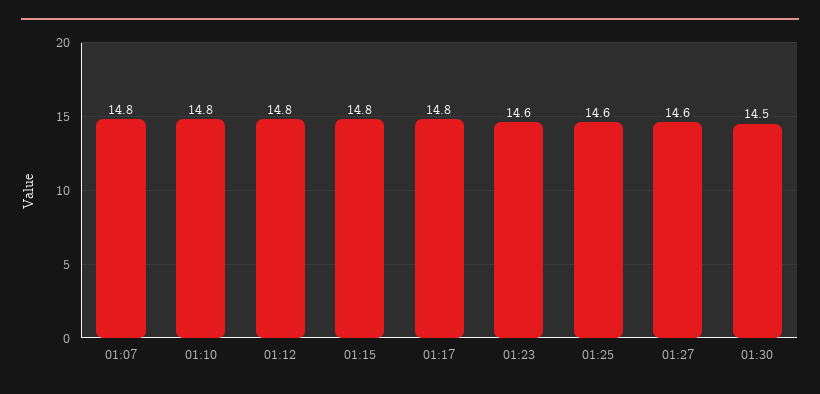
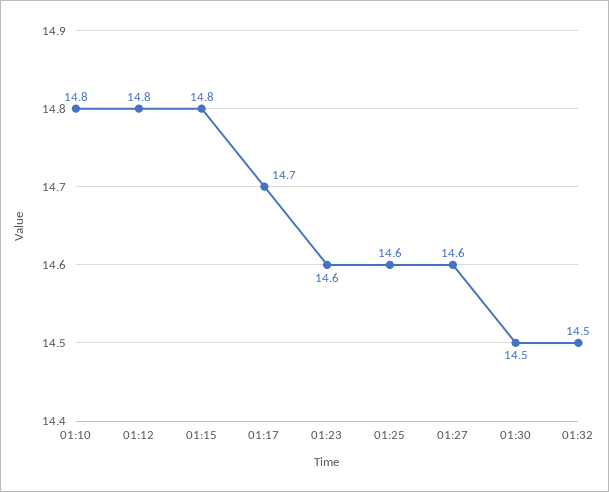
01:07: 14.8 -> none
01:17: 14.8 -> 14.7
01:32: none -> 14.5

